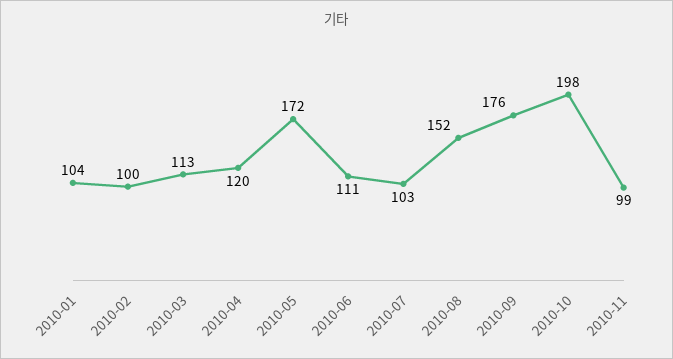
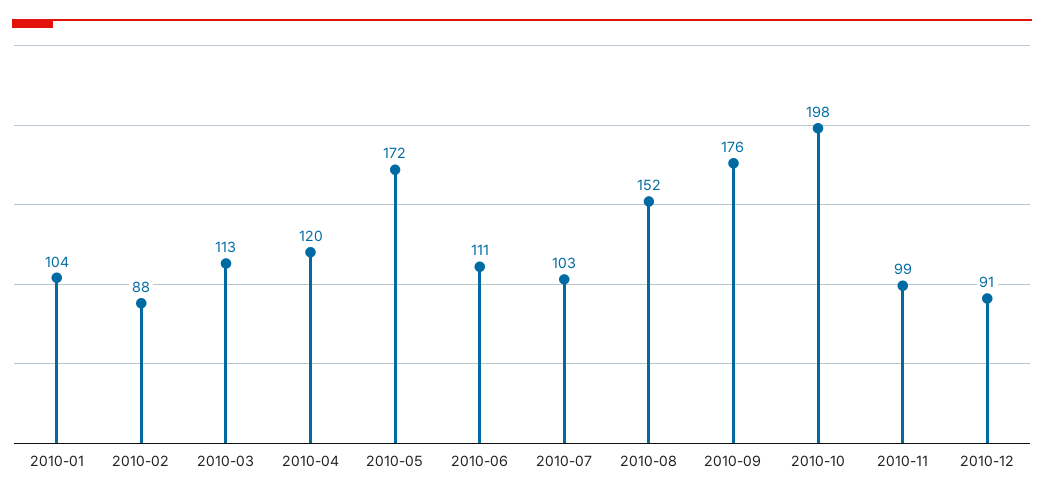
2010-02: 100 -> 88
2010-12: none -> 91

